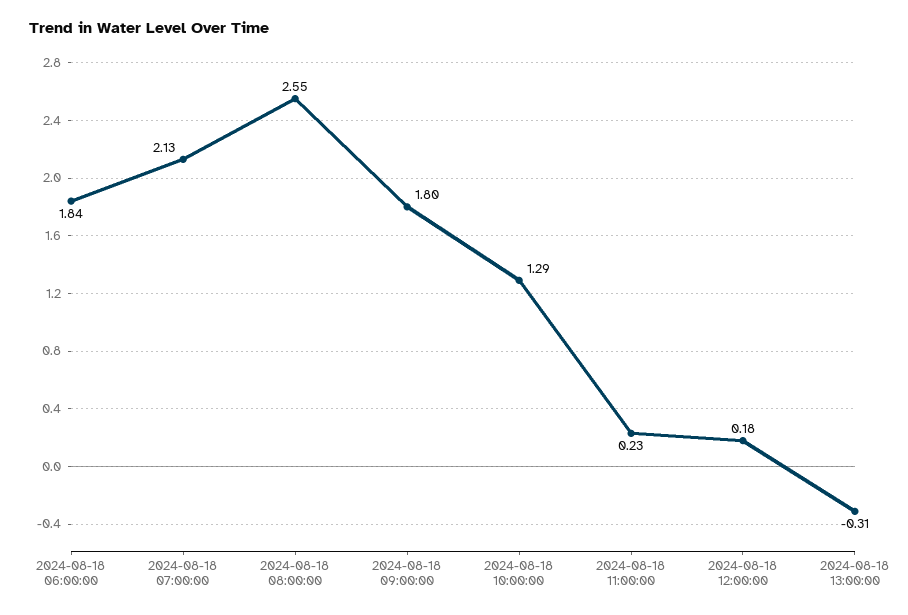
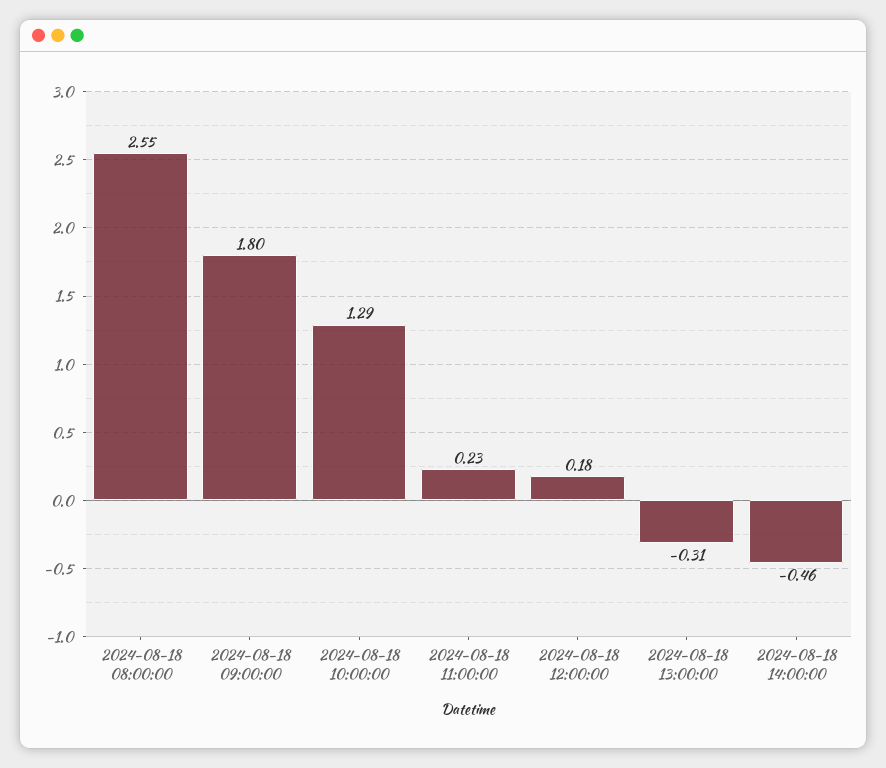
2024-08-18 06:00:00: 1.84 -> none
2024-08-18 07:00:00: 2.13 -> none
2024-08-18 14:00:00: none -> -0.46

